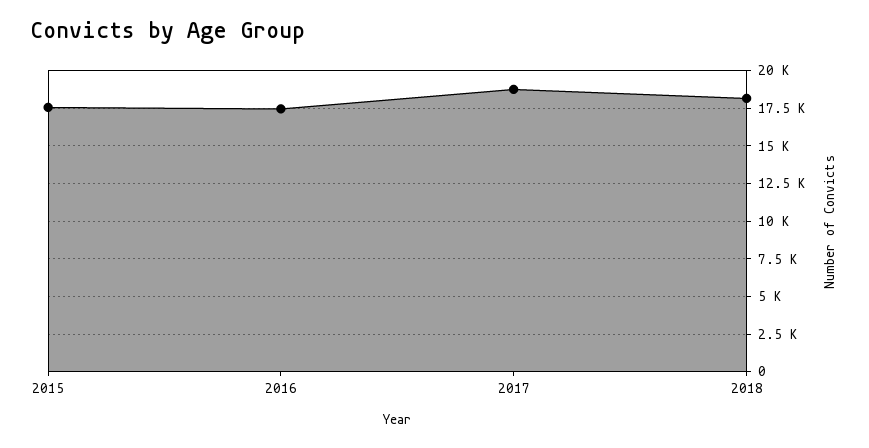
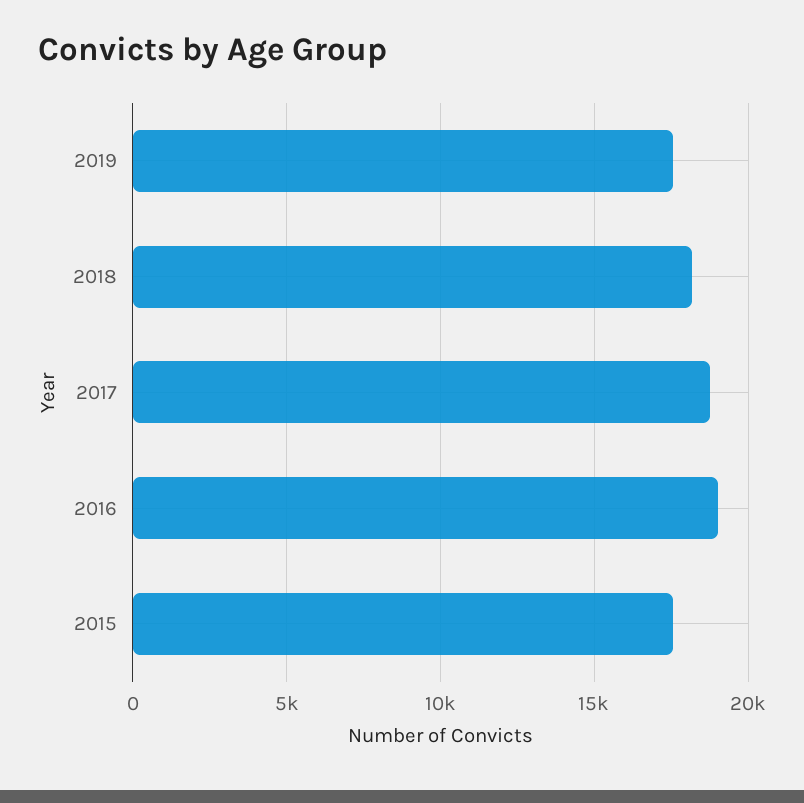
2016: 17500 -> 19000
2019: none -> 17500

